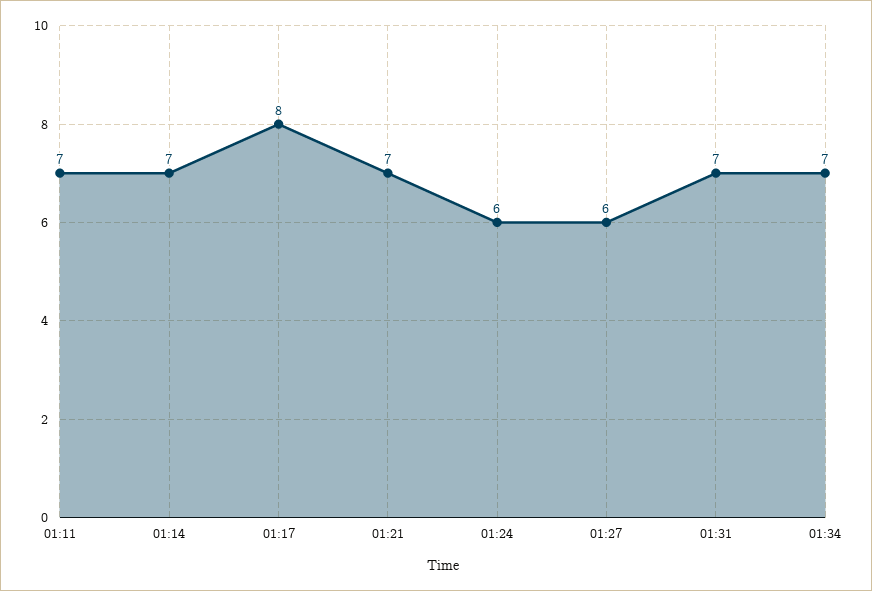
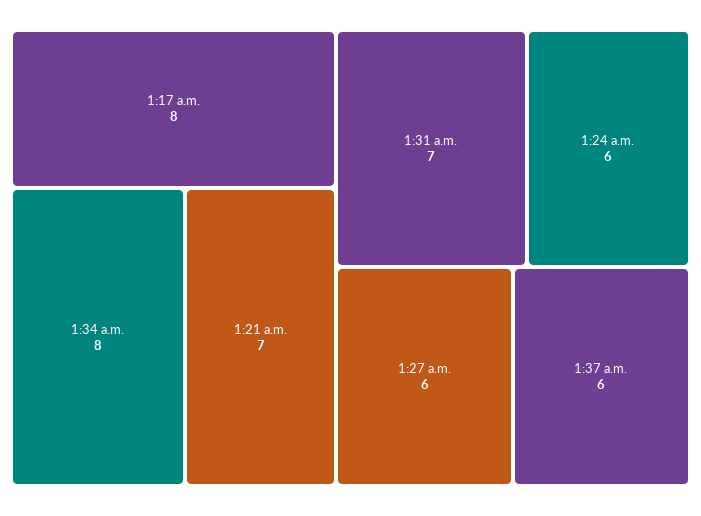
01:11: 7 -> none
01:14: 7 -> none
01:34: 7 -> 8
1:37 a.m.: none -> 6

